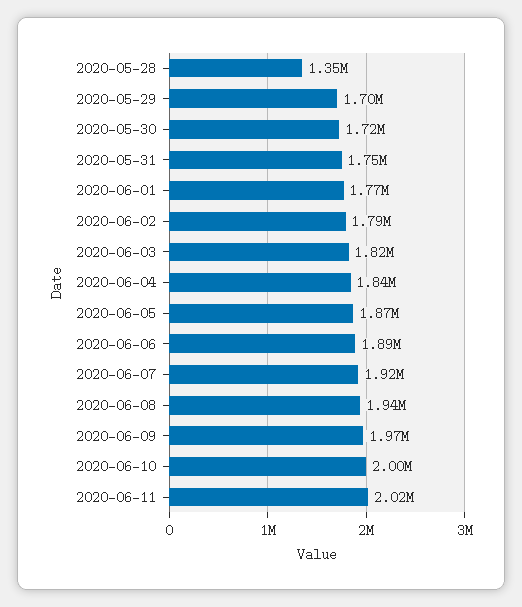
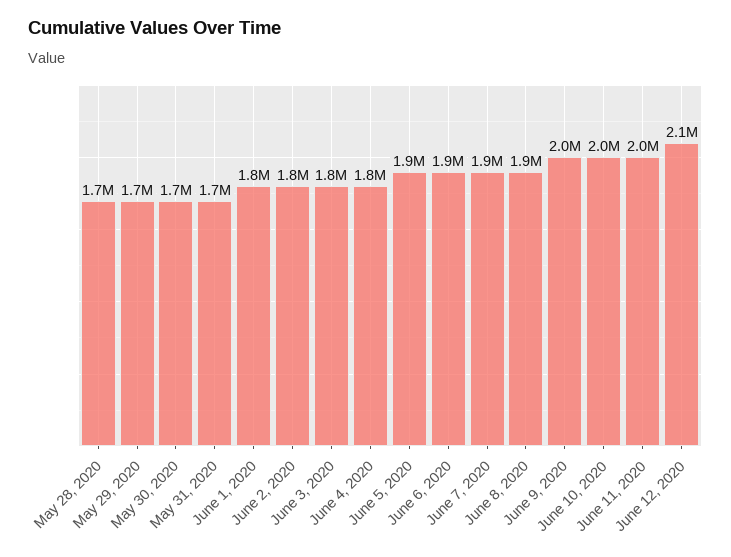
2020-05-28: 1350000 -> 1700000
June 12, 2020: none -> 2100000

